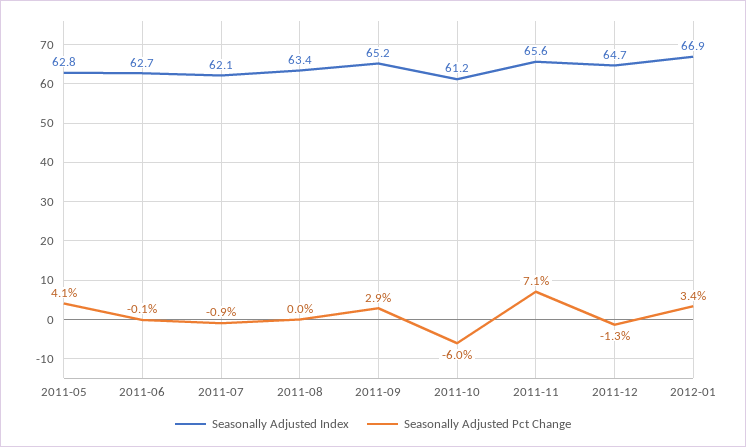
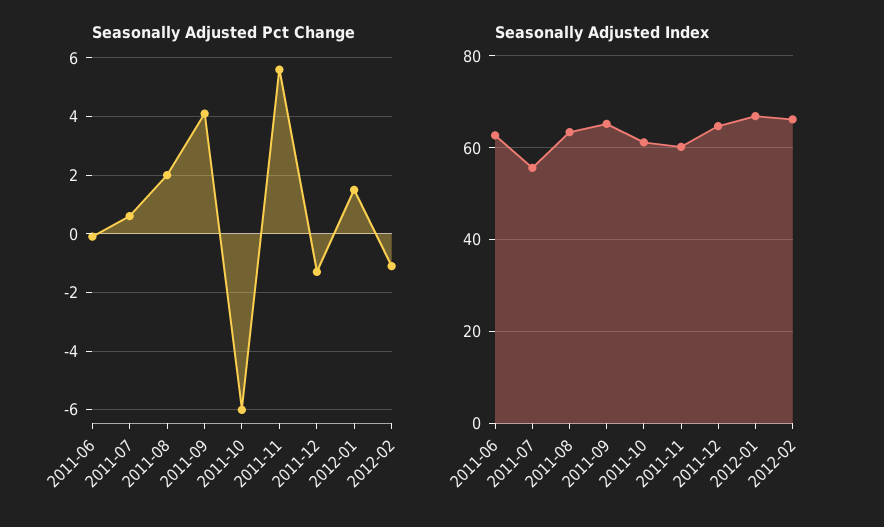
Seasonally Adjusted Index, 2011-05: 62.8 -> none
Seasonally Adjusted Pct Change, 2011-05: 4.1 -> none
Seasonally Adjusted Index, 2011-07: 62.1 -> 56
Seasonally Adjusted Pct Change, 2011-07: -0.9 -> 0.5
Seasonally Adjusted Pct Change, 2011-08: 0 -> 2
Seasonally Adjusted Pct Change, 2011-09: 2.9 -> 4
Seasonally Adjusted Index, 2011-11: 65.6 -> 60
Seasonally Adjusted Pct Change, 2011-11: 7.1 -> 5.5
Seasonally Adjusted Pct Change, 2012-01: 3.4 -> 1.5
Seasonally Adjusted Pct Change, 2012-02: none -> -1
Seasonally Adjusted Index, 2012-02: none -> 66

